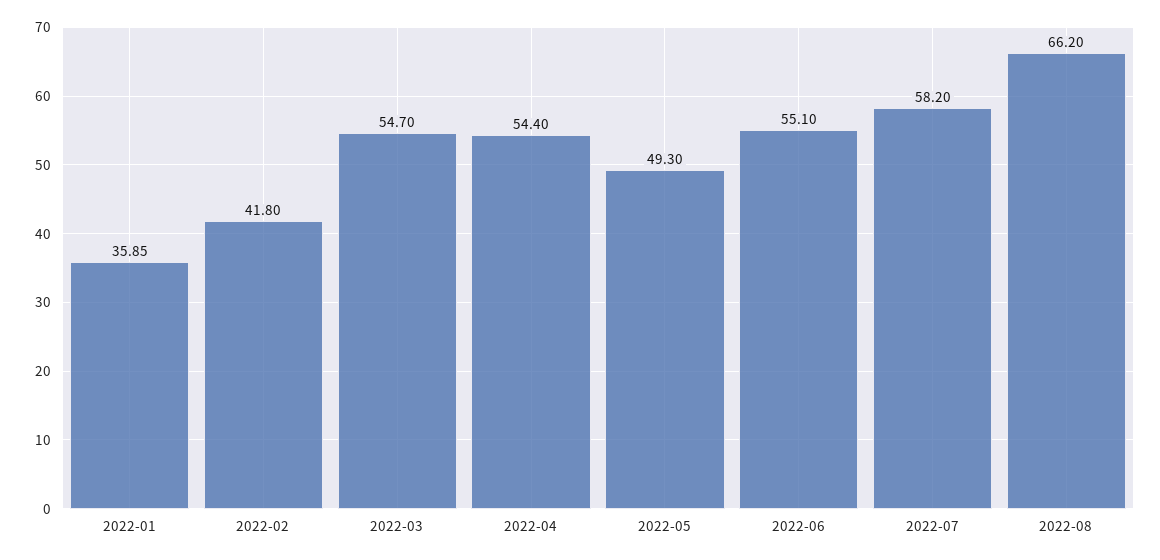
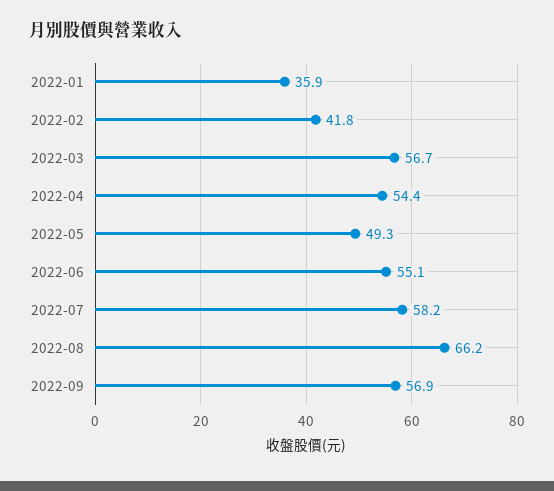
2022-03: 54.7 -> 56.7
2022-09: none -> 56.9

